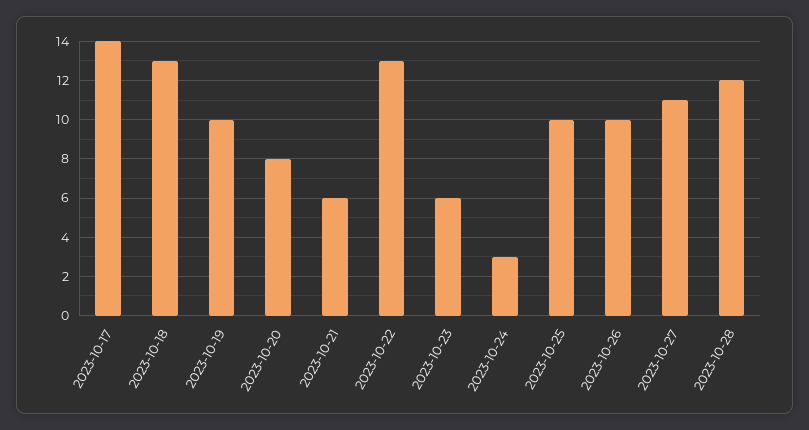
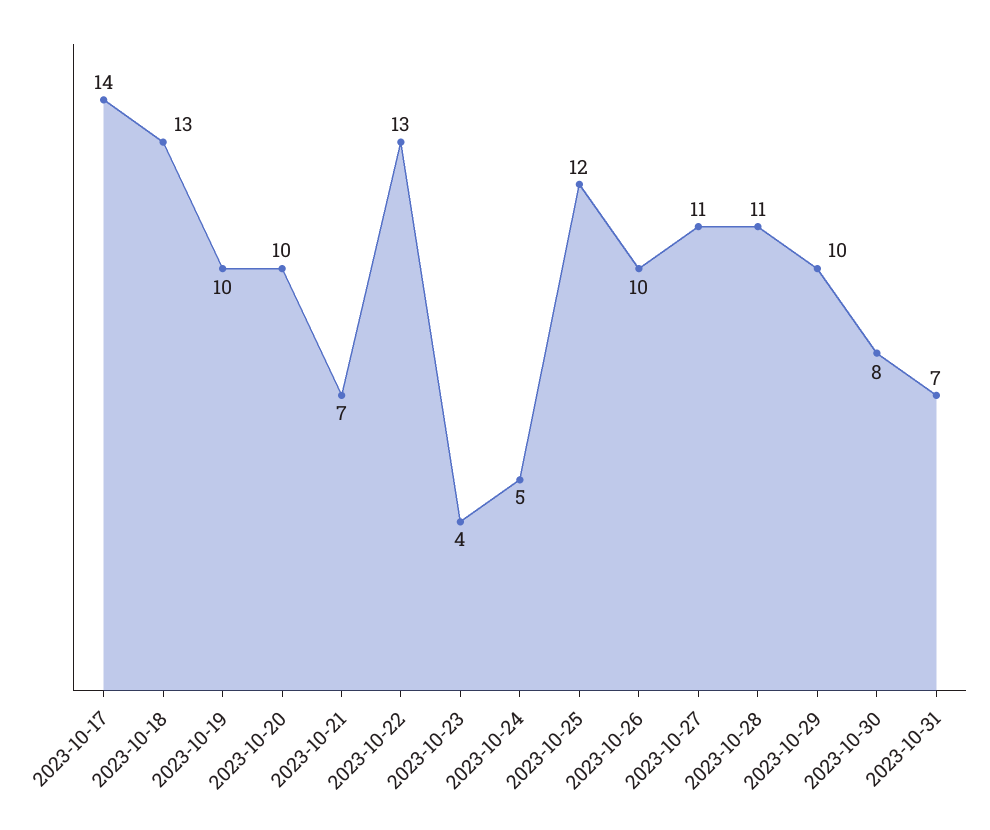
2023-10-20: 8 -> 10
2023-10-21: 6 -> 7
2023-10-23: 6 -> 4
2023-10-24: 3 -> 5
2023-10-25: 10 -> 12
2023-10-28: 12 -> 11
2023-10-29: none -> 10
2023-10-30: none -> 8
2023-10-31: none -> 7

